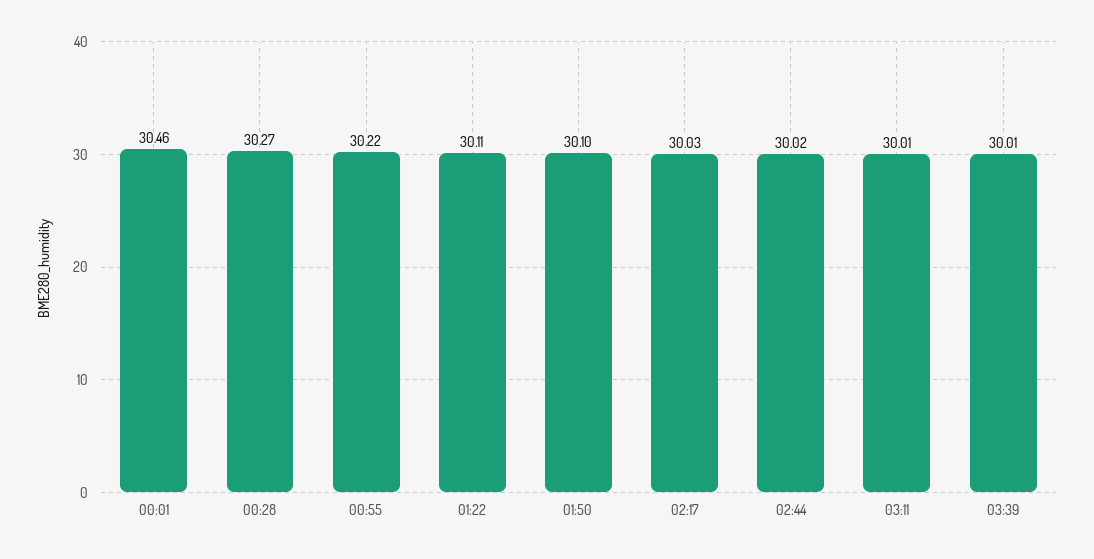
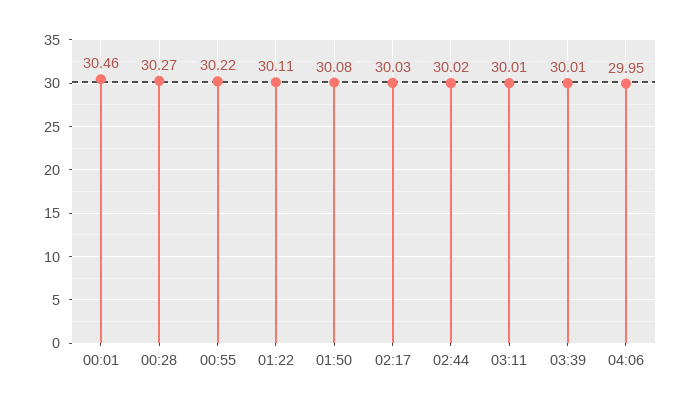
01:50: 30.1 -> 30.08
04:06: none -> 29.95

